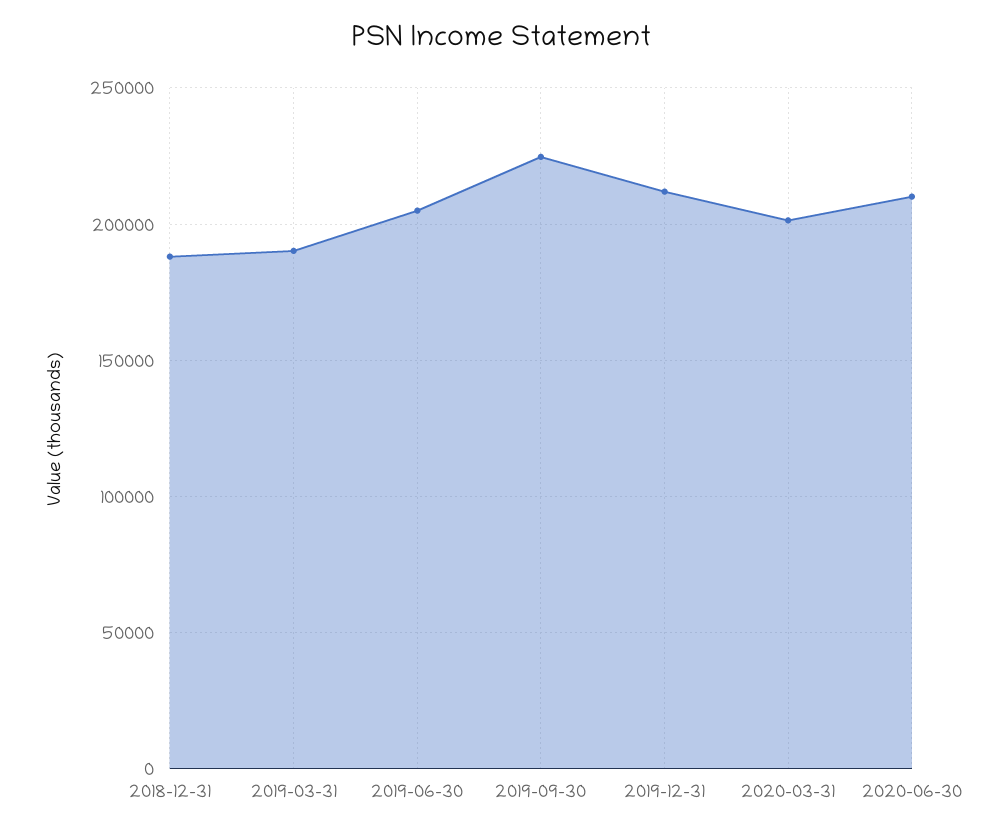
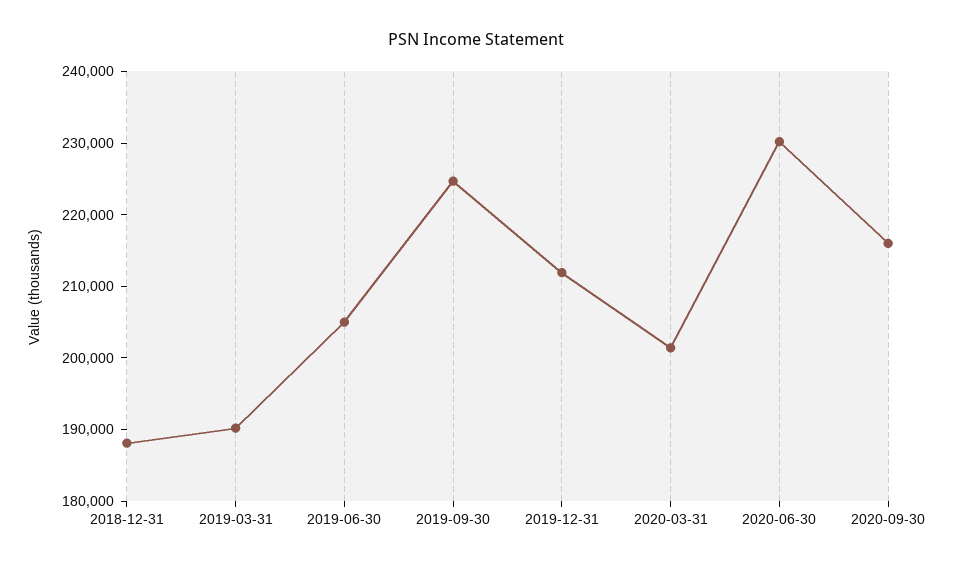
2020-06-30: 210000 -> 230000
2020-09-30: none -> 216000

